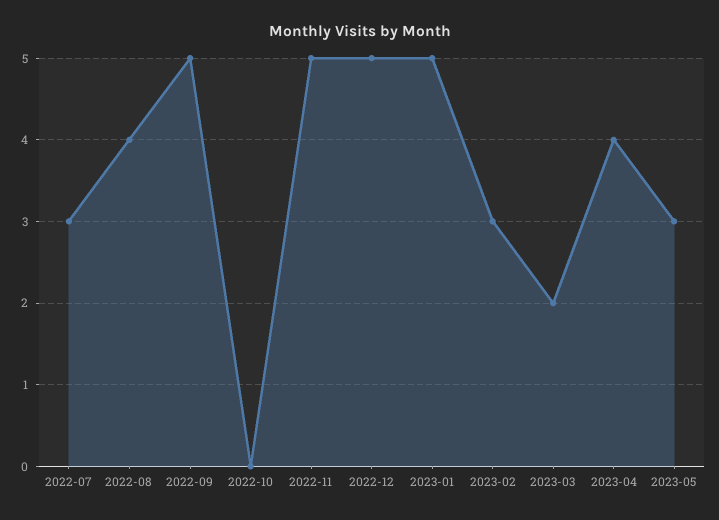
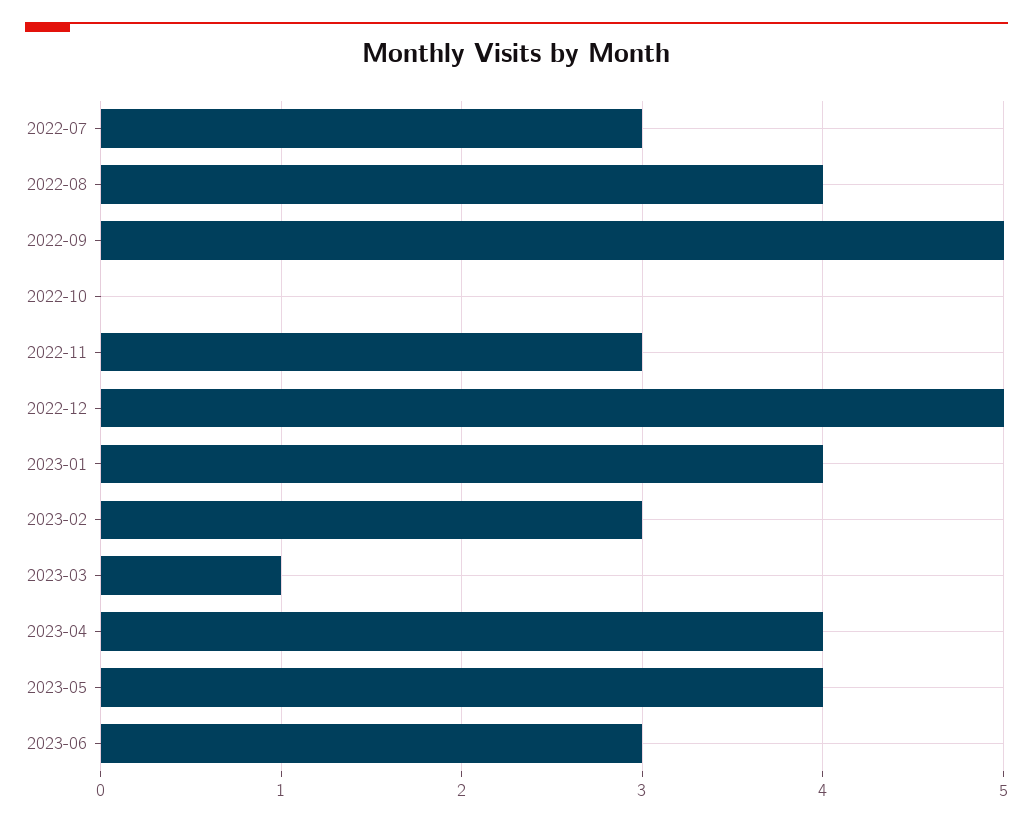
2022-11: 5 -> 3
2023-01: 5 -> 4
2023-03: 2 -> 1
2023-05: 3 -> 4
2023-06: none -> 3

